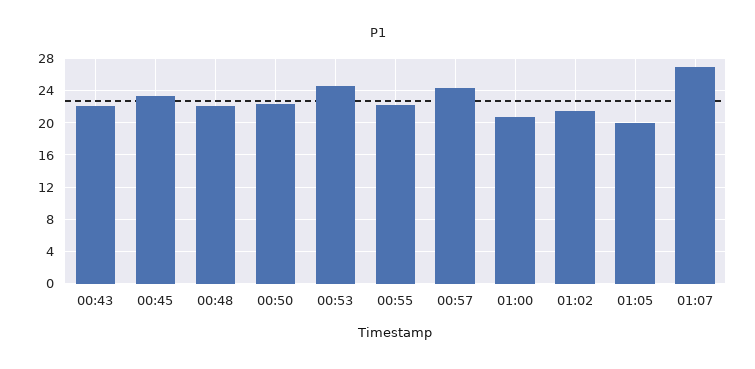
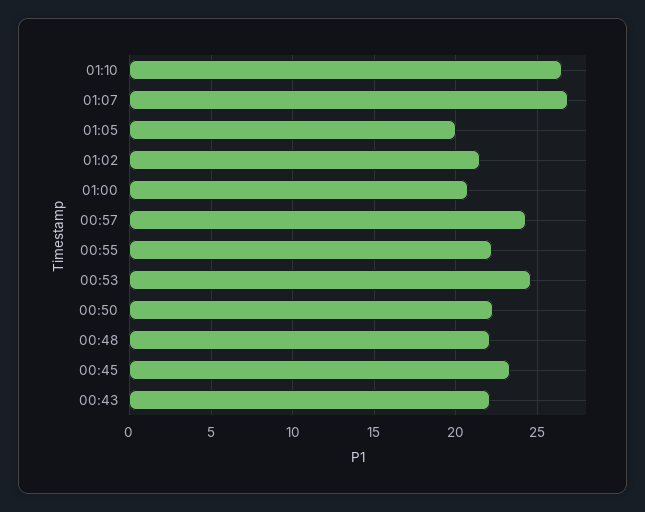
01:10: none -> 26.5

